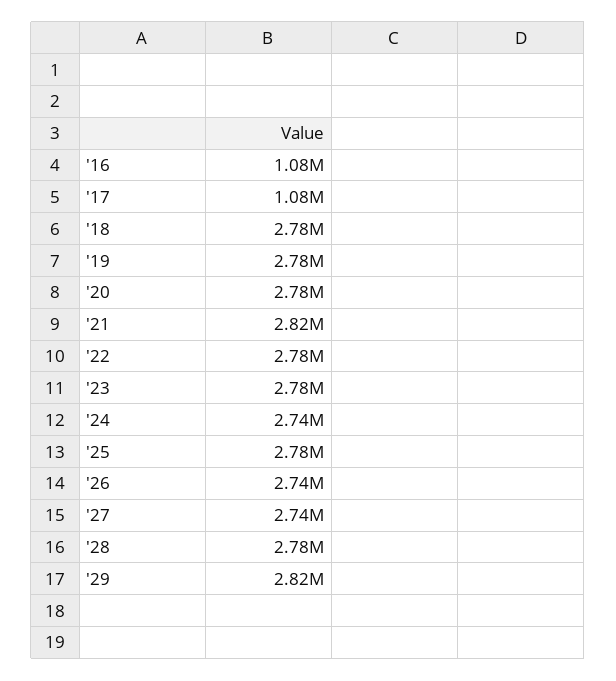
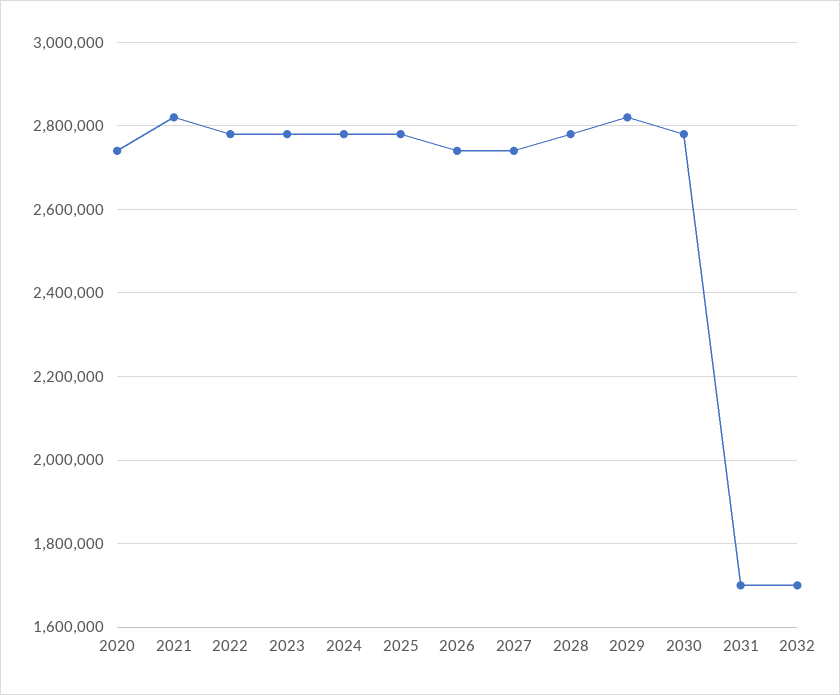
'16: 1080000 -> none
'17: 1080000 -> none
'18: 2780000 -> none
'19: 2780000 -> none
'20: 2780000 -> 2740000
'24: 2740000 -> 2780000
2030: none -> 2780000
2031: none -> 1700000
2032: none -> 1700000

